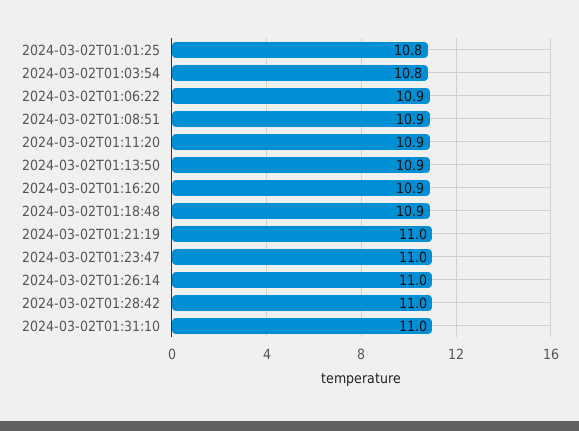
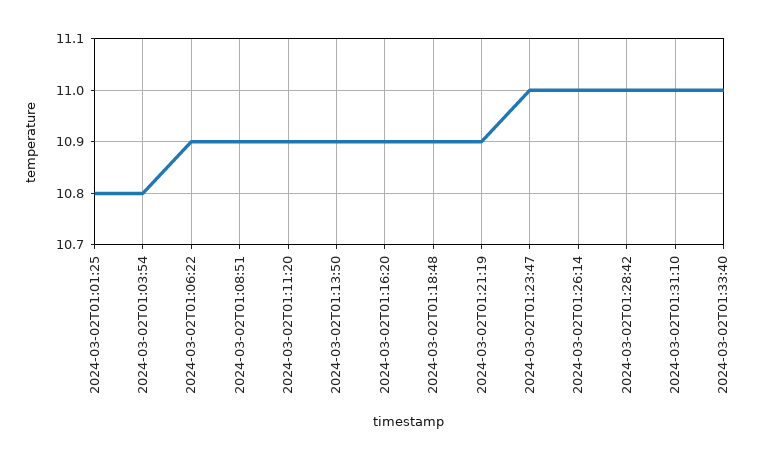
2024-03-02T01:21:19: 11 -> 10.9
2024-03-02T01:33:40: none -> 11

